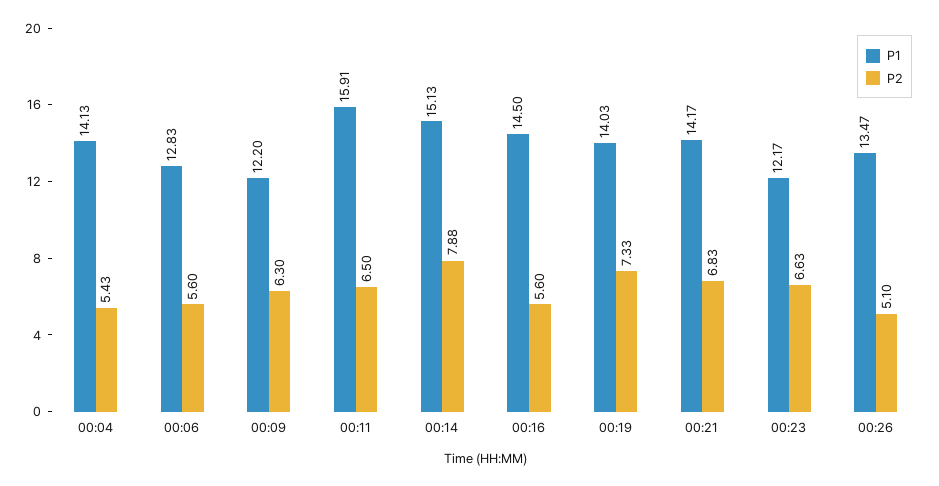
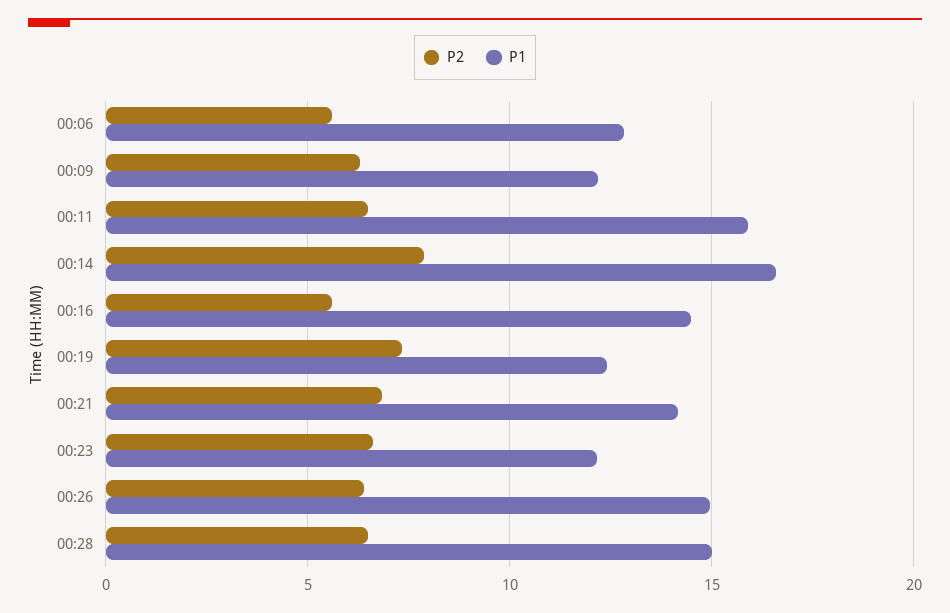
P1, 00:04: 14.13 -> none
P2, 00:04: 5.43 -> none
P1, 00:14: 15.13 -> 16.5
P1, 00:19: 14.03 -> 12.5
P1, 00:26: 13.47 -> 15
P2, 00:26: 5.1 -> 6.5
P2, 00:28: none -> 6.5
P1, 00:28: none -> 15

